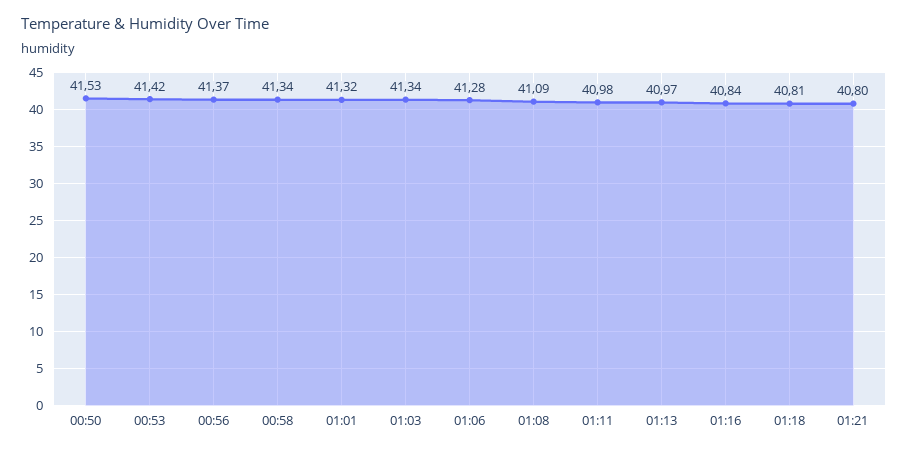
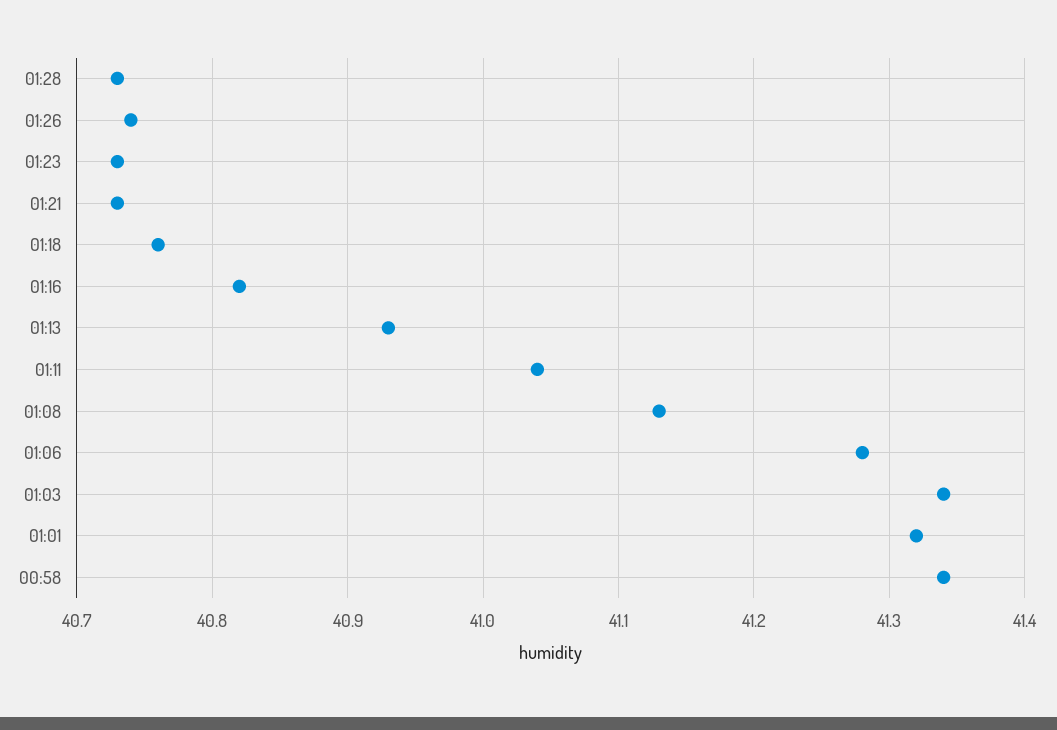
00:50: 41.53 -> none
00:53: 41.42 -> none
00:56: 41.37 -> none
01:08: 41.09 -> 41.13
01:11: 40.98 -> 41.04
01:13: 40.97 -> 40.93
01:16: 40.84 -> 40.82
01:18: 40.81 -> 40.76
01:21: 40.8 -> 40.73
01:28: none -> 40.73
01:26: none -> 40.74
01:23: none -> 40.73

